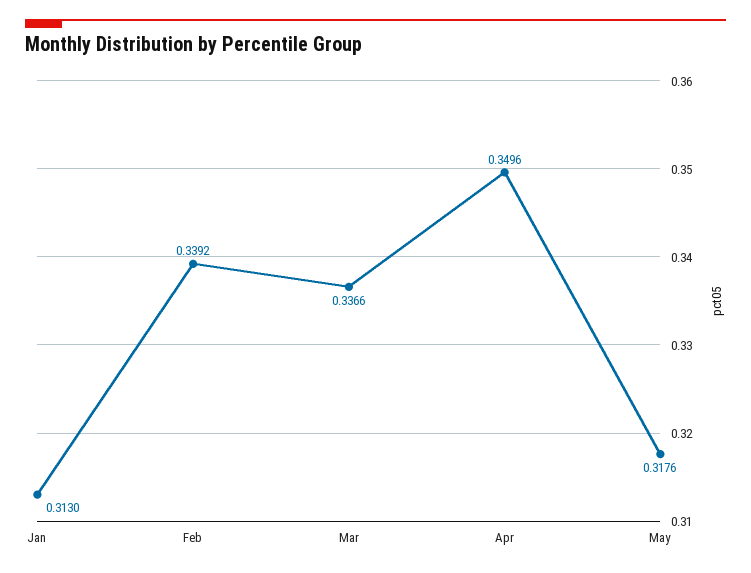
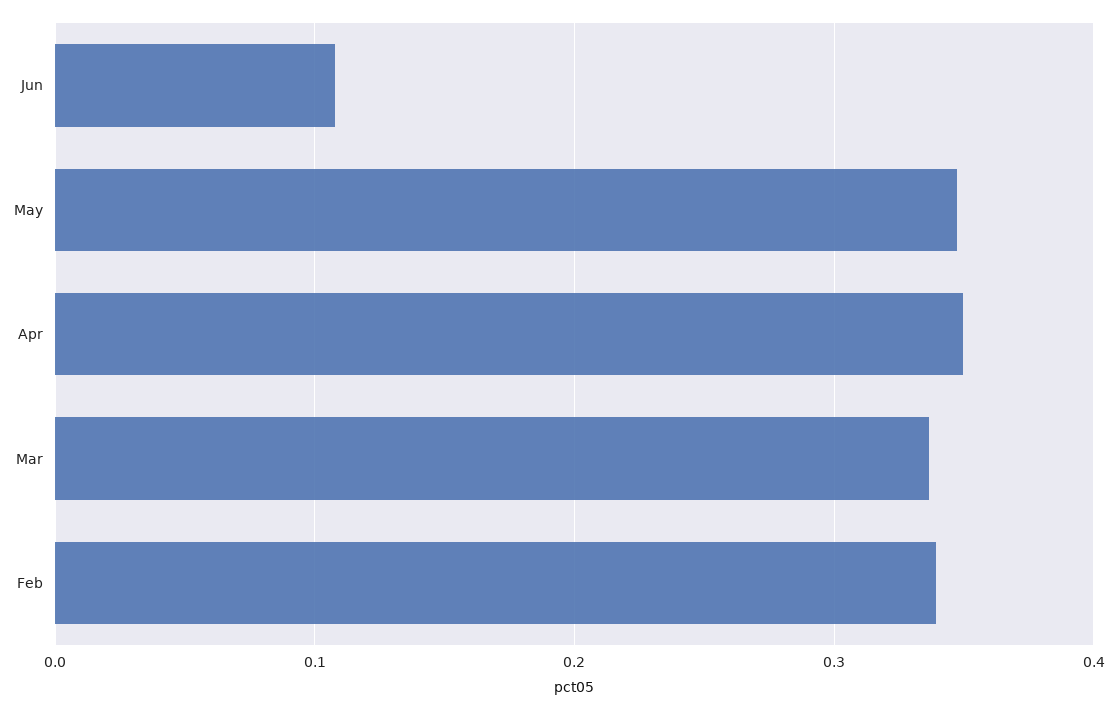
Jan: 0.313 -> none
May: 0.3176 -> 0.35
Jun: none -> 0.11

